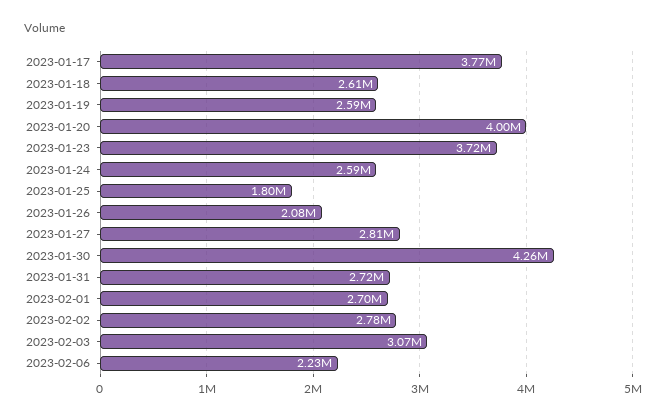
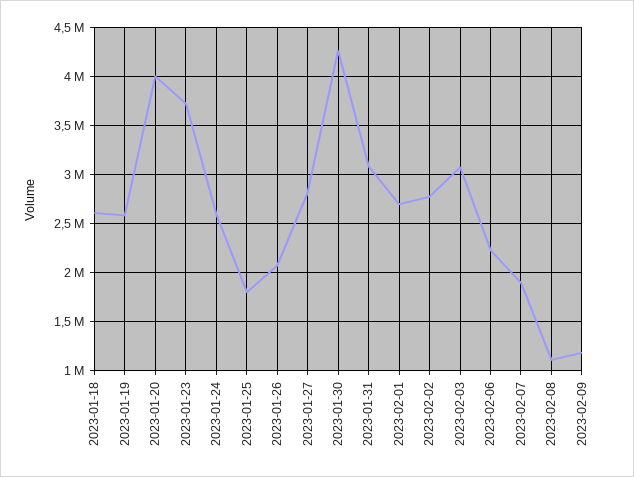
2023-01-17: 3770000 -> none
2023-01-31: 2720000 -> 3100000
2023-02-07: none -> 1900000
2023-02-08: none -> 1100000
2023-02-09: none -> 1200000

